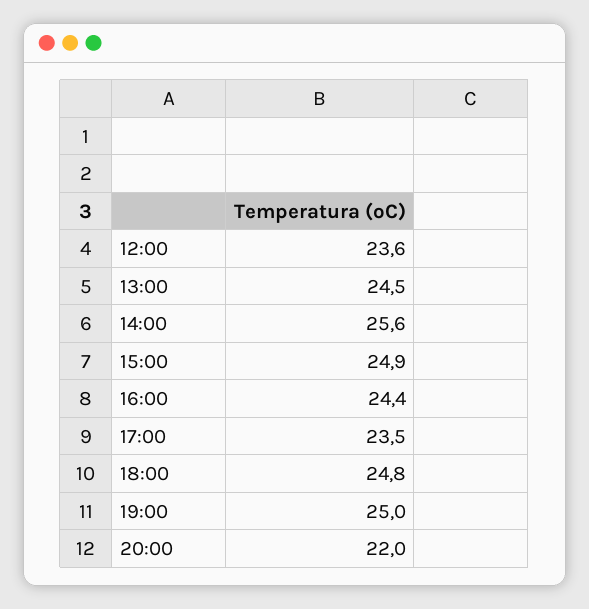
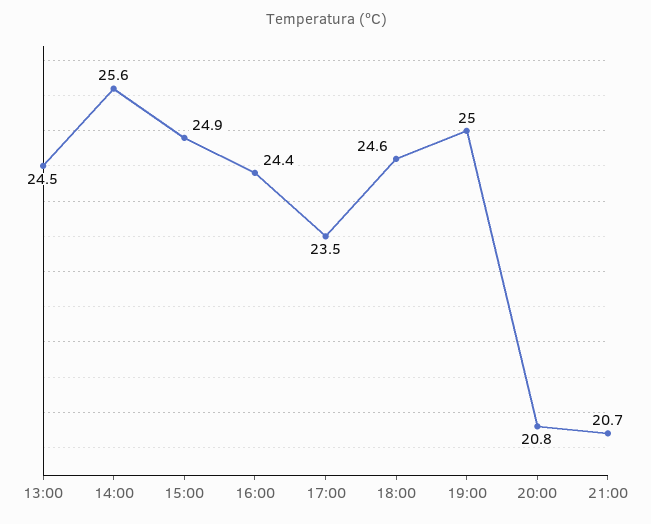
12:00: 23.6 -> none
18:00: 24.8 -> 24.6
20:00: 22 -> 20.8
21:00: none -> 20.7

